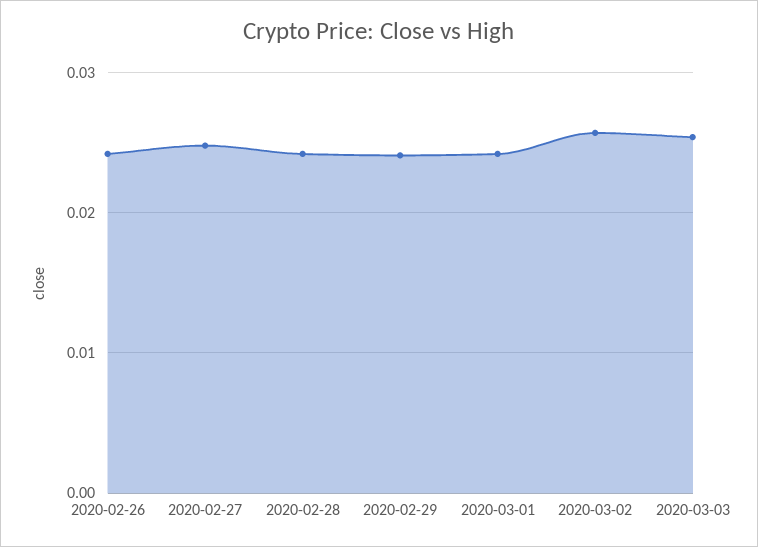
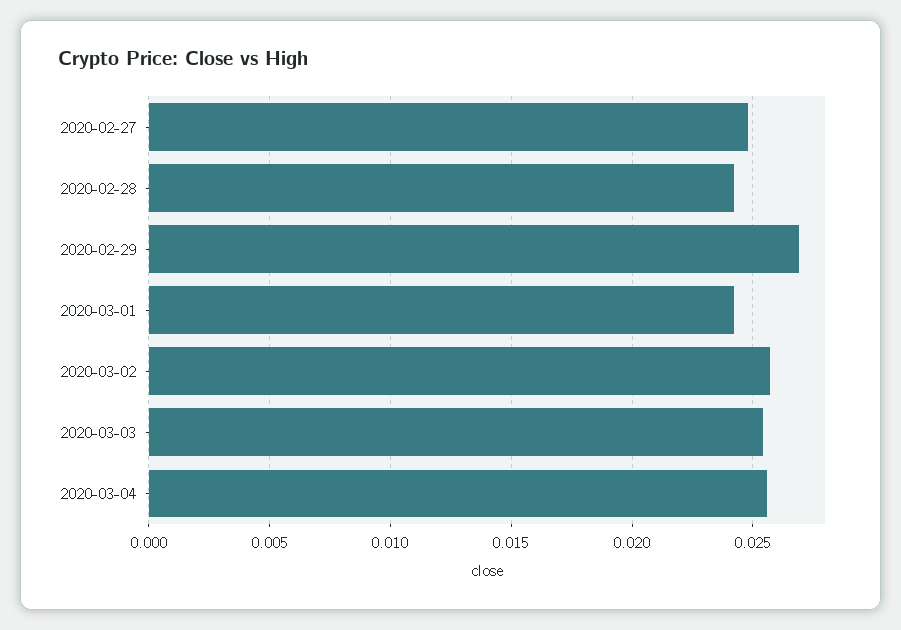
2020-02-26: 0.024 -> none
2020-02-29: 0.024 -> 0.027
2020-03-04: none -> 0.0255

